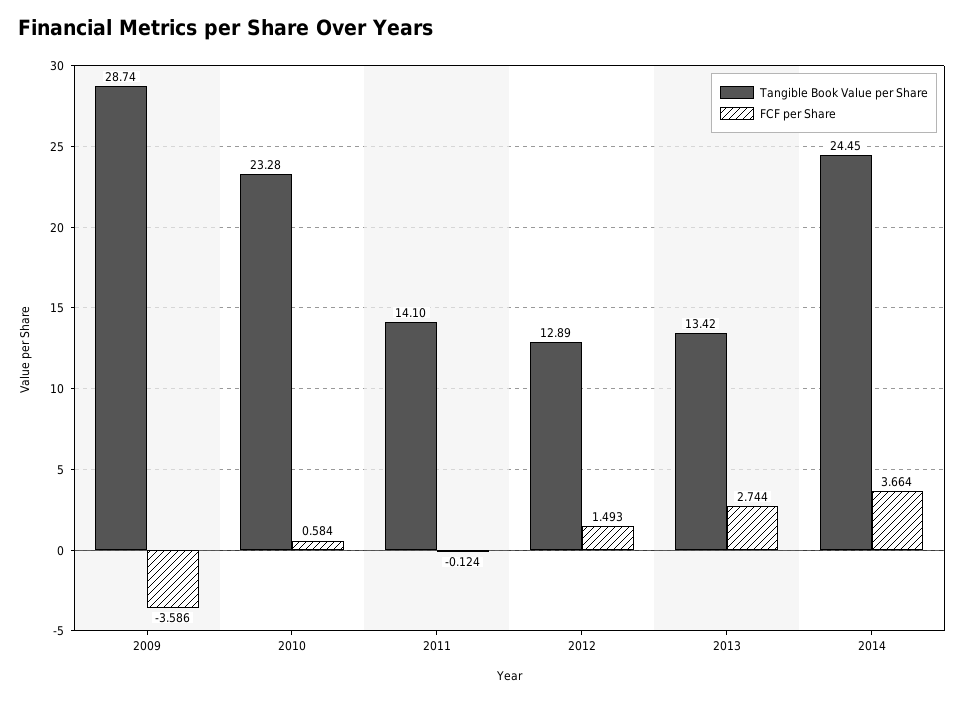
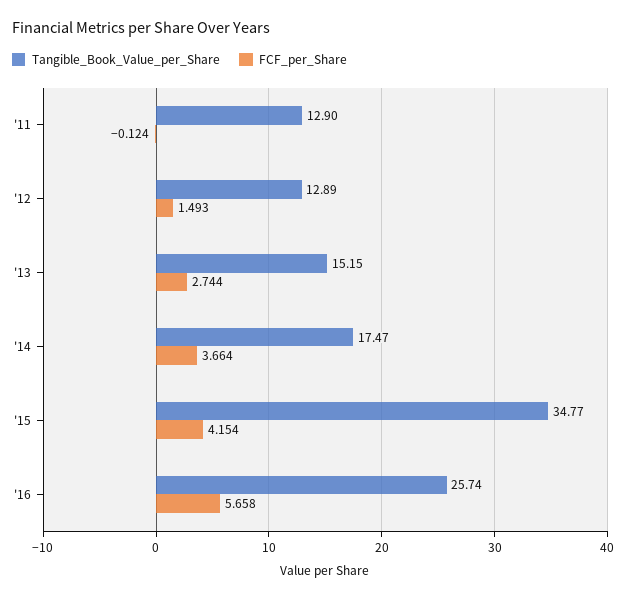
Tangible Book Value per Share, 2009: 28.74 -> none
FCF per Share, 2009: -3.586 -> none
Tangible Book Value per Share, 2010: 23.28 -> none
FCF per Share, 2010: 0.584 -> none
Tangible Book Value per Share, 2011: 14.1 -> 12.9
Tangible Book Value per Share, 2013: 13.42 -> 15.15
Tangible Book Value per Share, 2014: 24.45 -> 17.47
Tangible Book Value per Share, '15: none -> 34.77
FCF per Share, '15: none -> 4.154
Tangible Book Value per Share, '16: none -> 25.74
FCF per Share, '16: none -> 5.658

